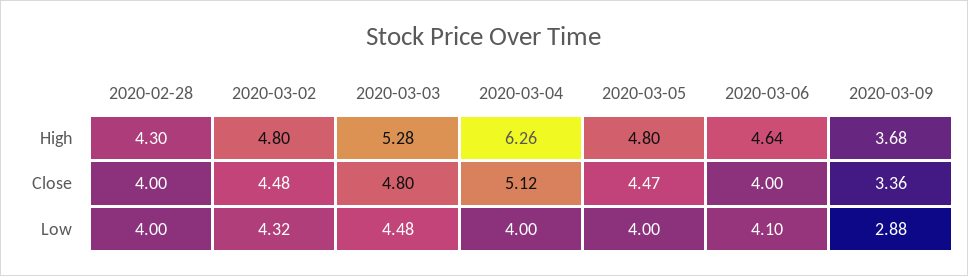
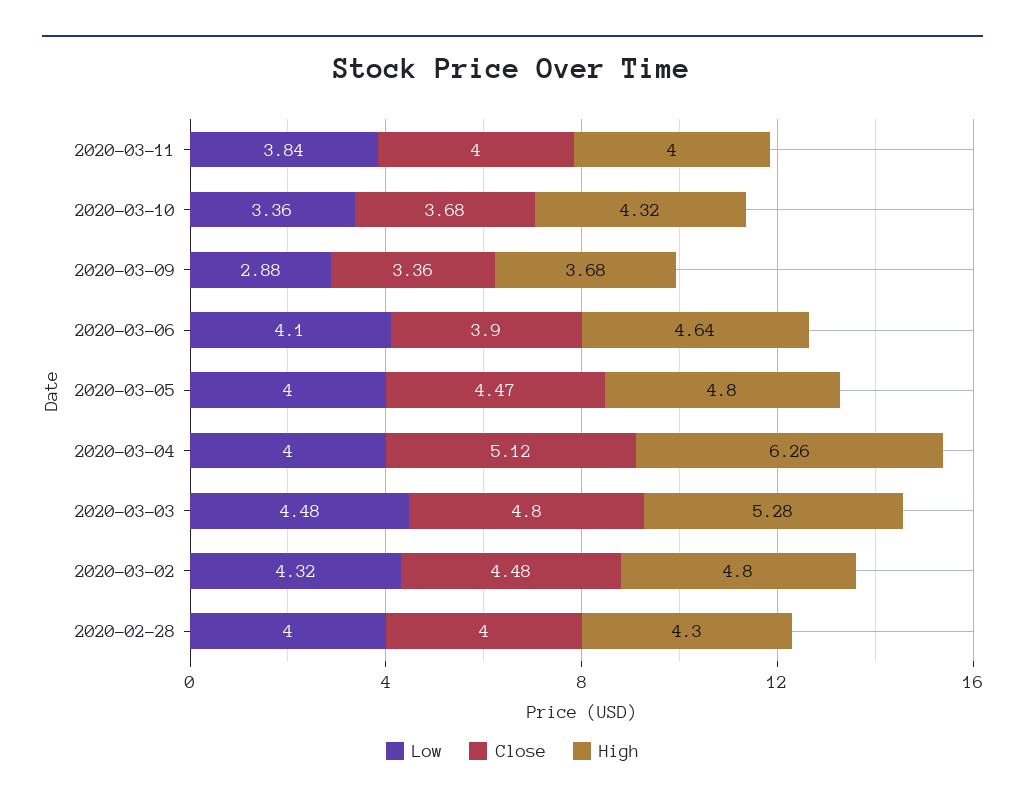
Close, 2020-03-06: 4 -> 3.9
Low, 2020-03-11: none -> 3.84
Close, 2020-03-11: none -> 4
High, 2020-03-11: none -> 4
Low, 2020-03-10: none -> 3.36
Close, 2020-03-10: none -> 3.68
High, 2020-03-10: none -> 4.32

